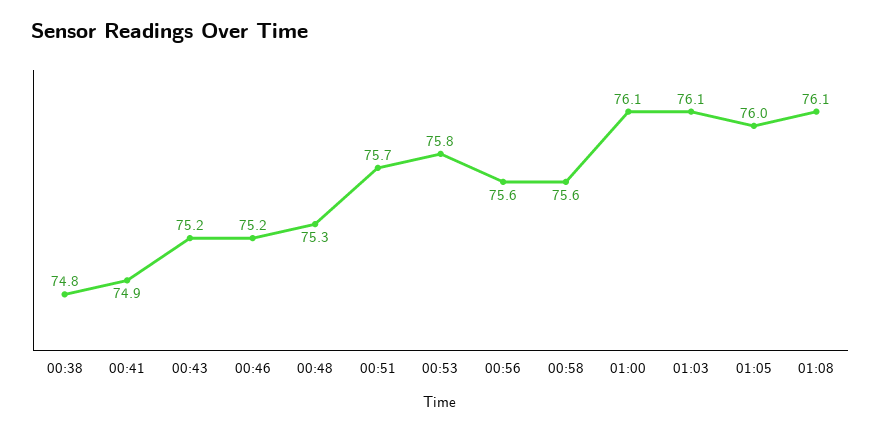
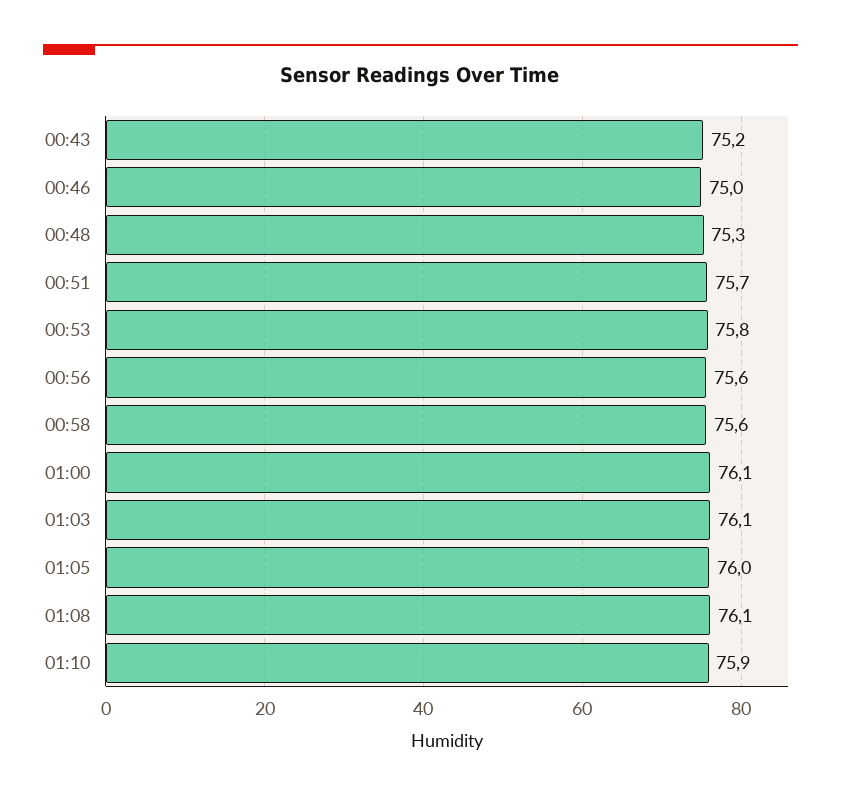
00:38: 74.8 -> none
00:41: 74.9 -> none
00:46: 75.2 -> 75
01:10: none -> 75.9

